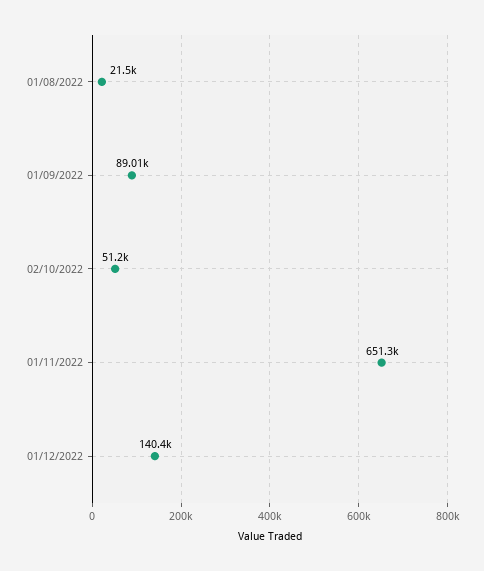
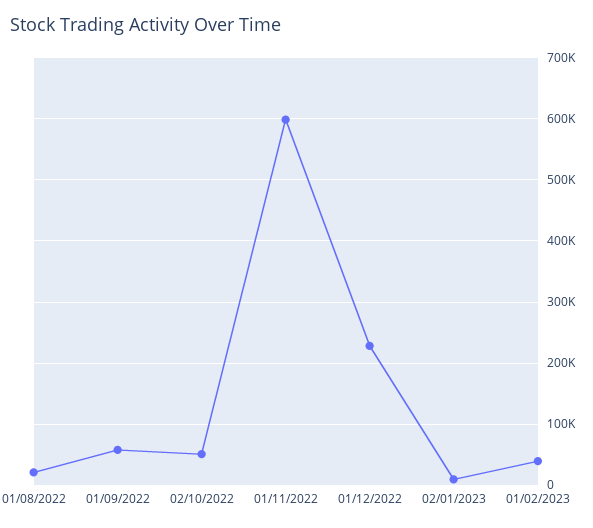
01/09/2022: 89010 -> 60000
01/11/2022: 651300 -> 600000
01/12/2022: 140400 -> 230000
02/01/2023: none -> 10000
01/02/2023: none -> 40000

